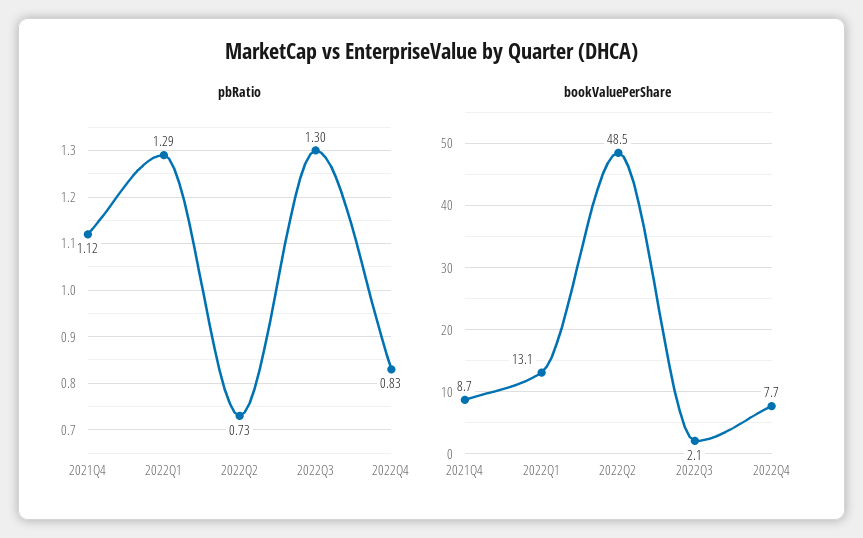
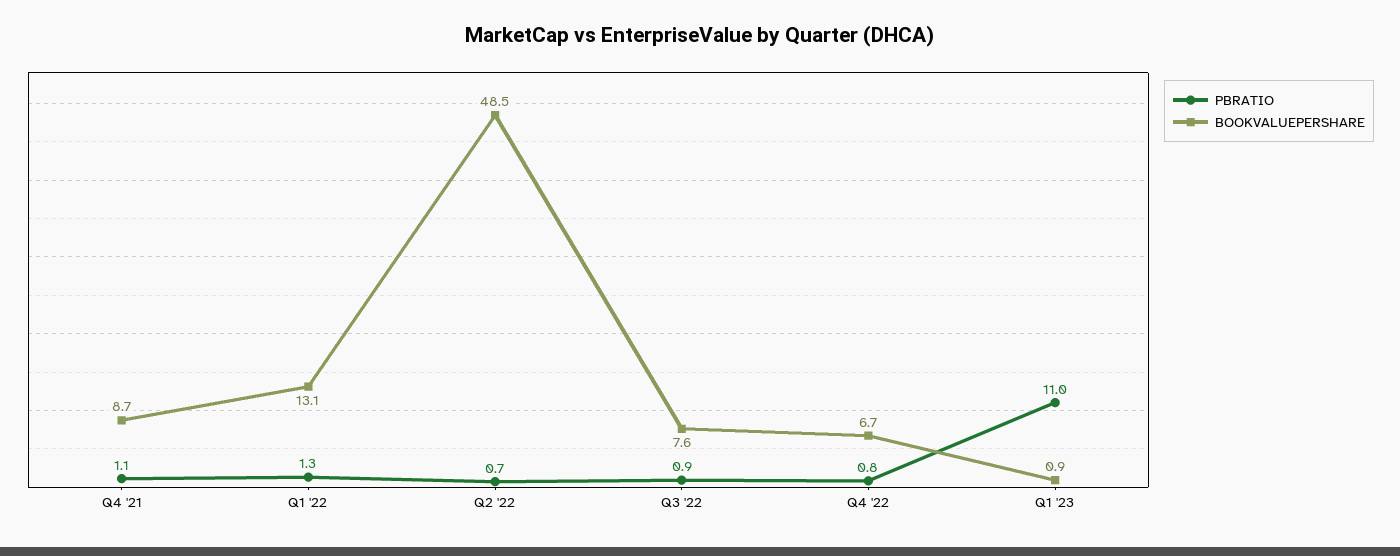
pbRatio, 2022Q3: 1.3 -> 0.9
bookValuePerShare, 2022Q3: 2.1 -> 7.6
bookValuePerShare, 2022Q4: 7.7 -> 6.7
pbRatio, Q1 '23: none -> 11
bookValuePerShare, Q1 '23: none -> 0.9

